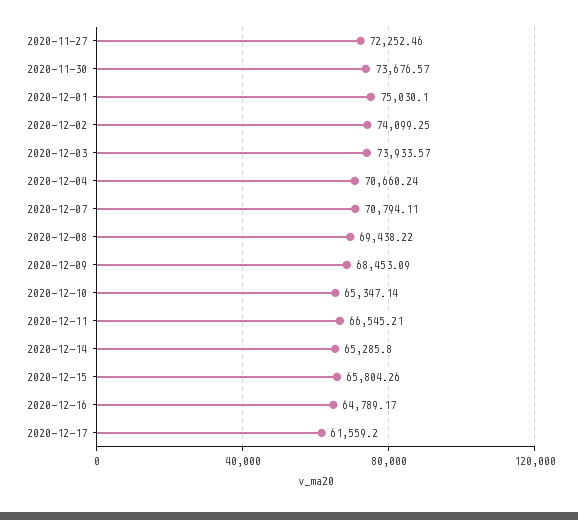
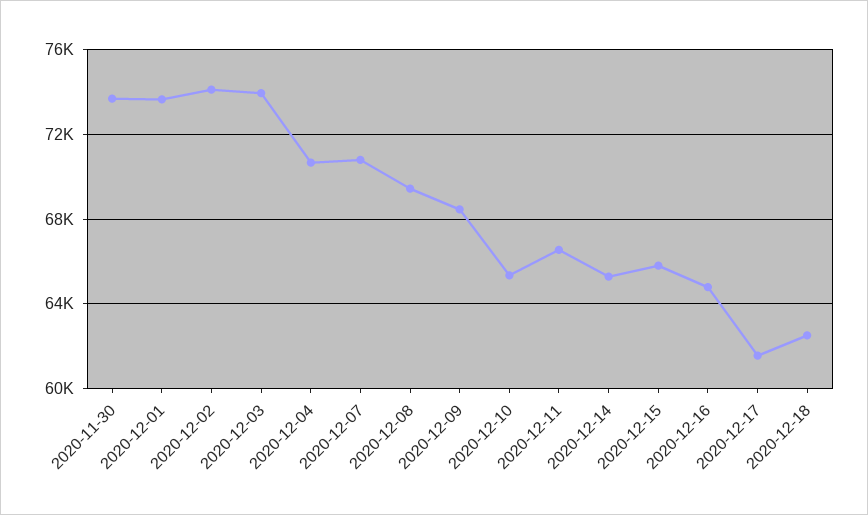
2020-11-27: 72252.46 -> none
2020-12-01: 75030.1 -> 73500
2020-12-18: none -> 62500

